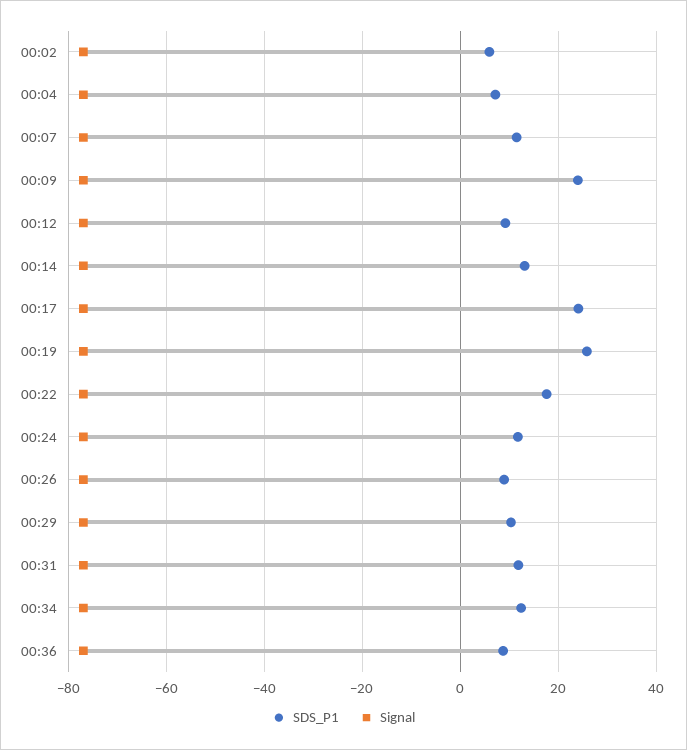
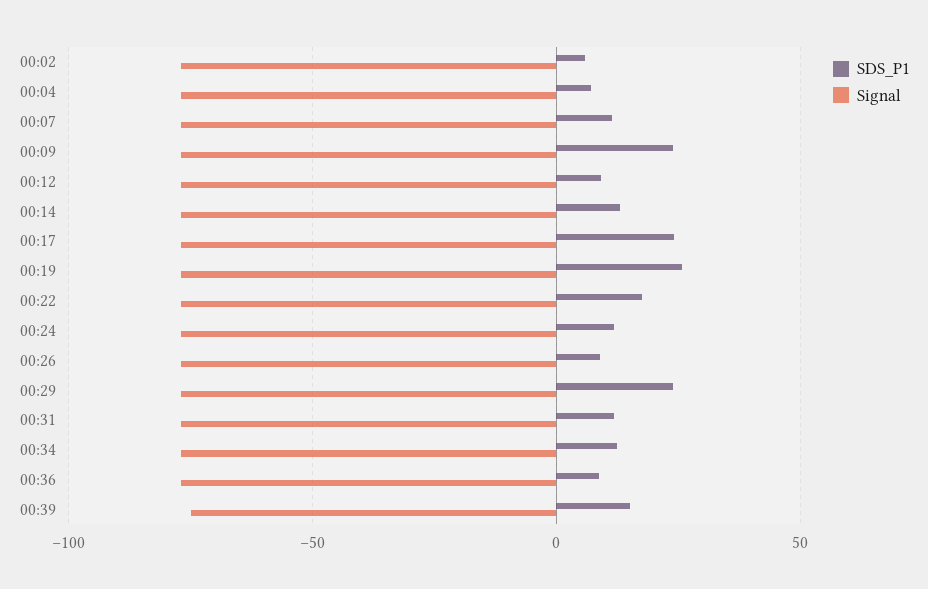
SDS_P1, 00:29: 10 -> 25
SDS_P1, 00:39: none -> 15
Signal, 00:39: none -> -75

